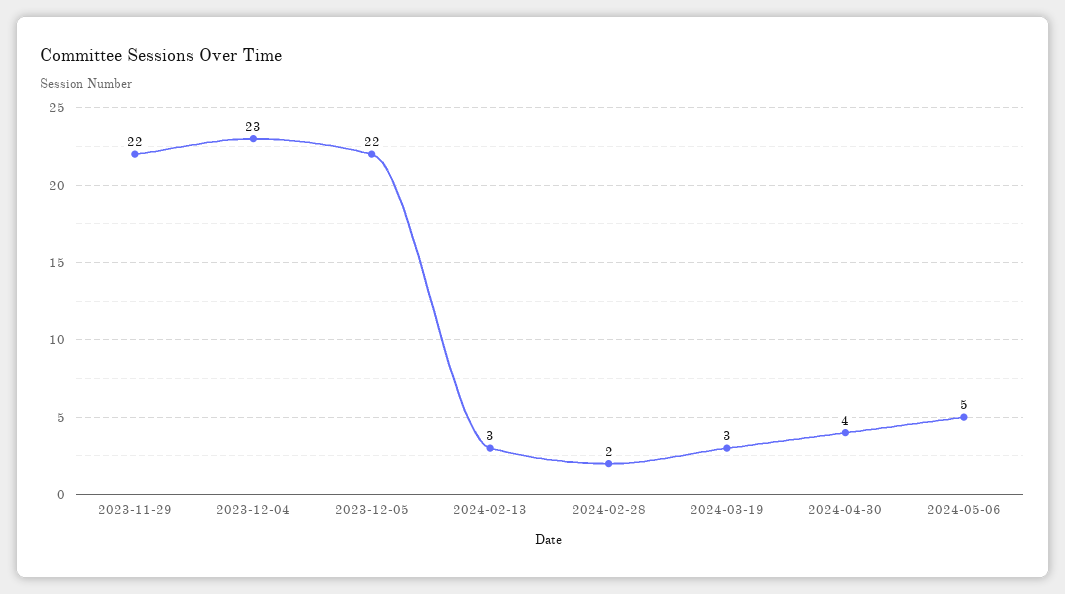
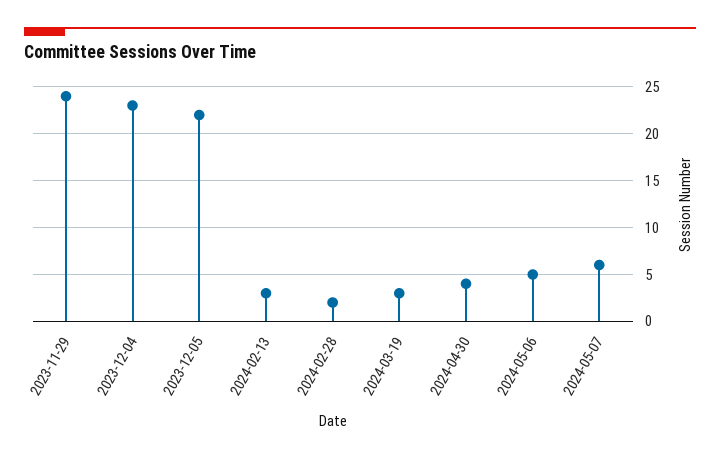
2023-11-29: 22 -> 24
2024-05-07: none -> 6

